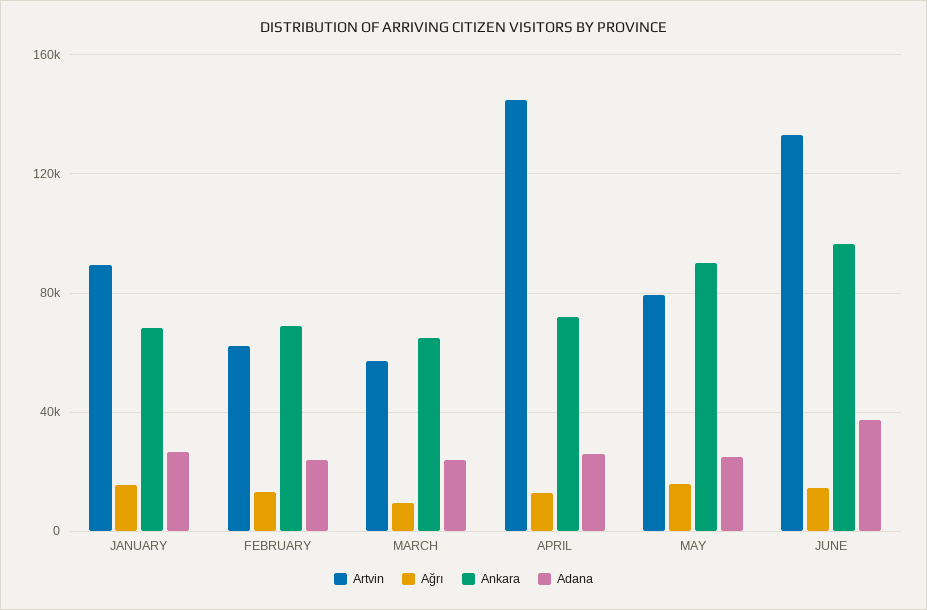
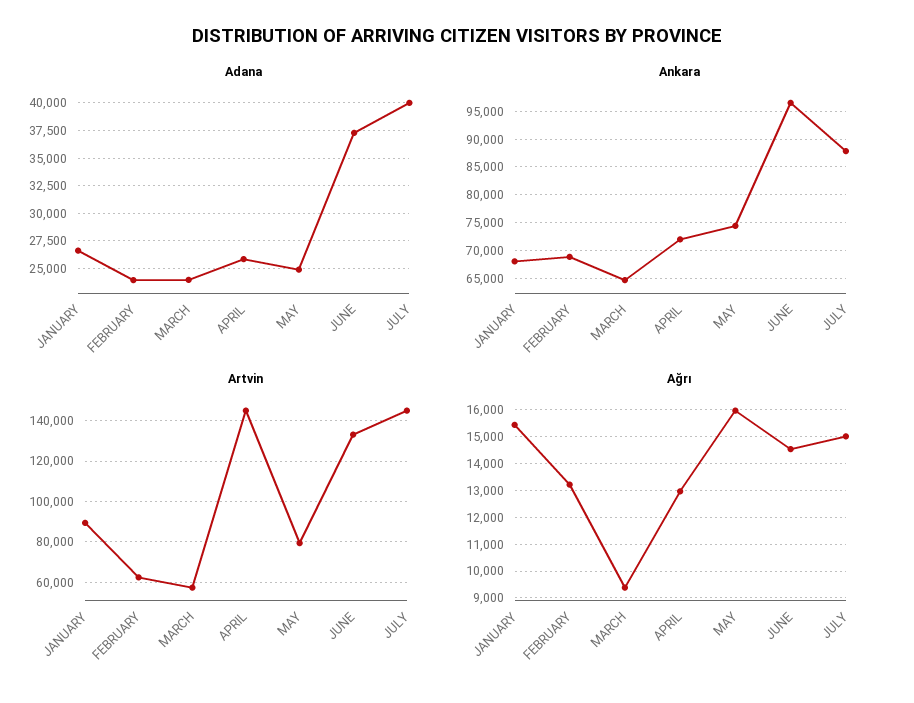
Ankara, MAY: 90000 -> 75000
Adana, JULY: none -> 40000
Ankara, JULY: none -> 87500
Artvin, JULY: none -> 145000
Ağrı, JULY: none -> 15000

